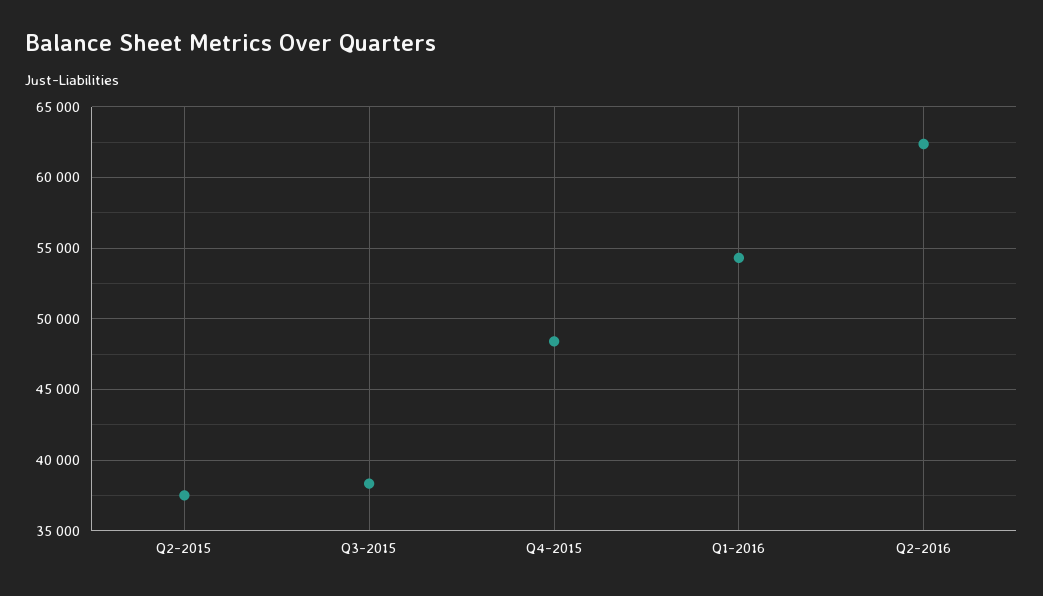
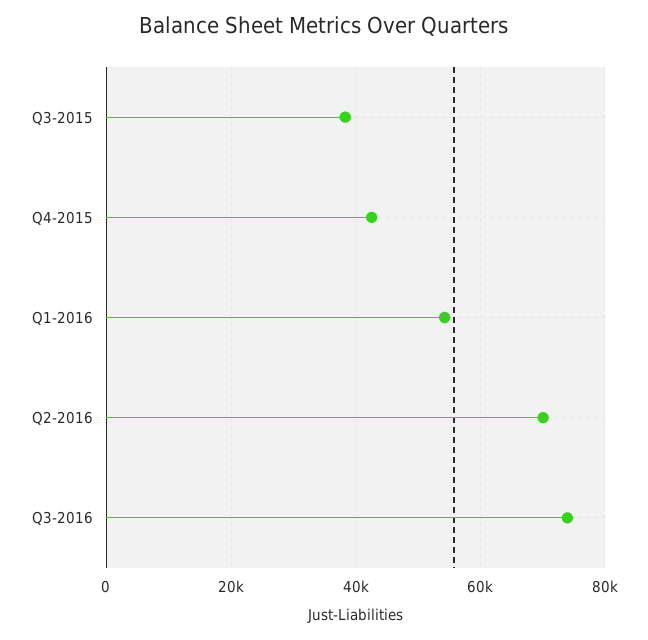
Q2-2015: 37500 -> none
Q4-2015: 48500 -> 42000
Q2-2016: 62500 -> 70000
Q3-2016: none -> 74000

